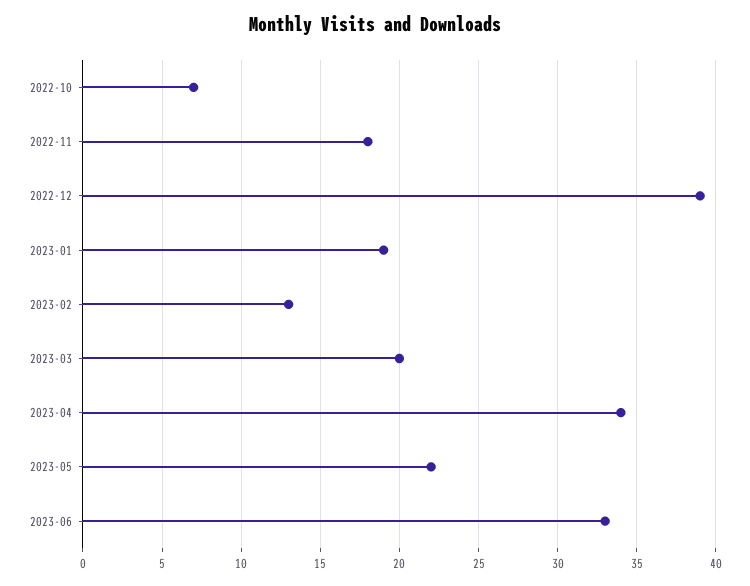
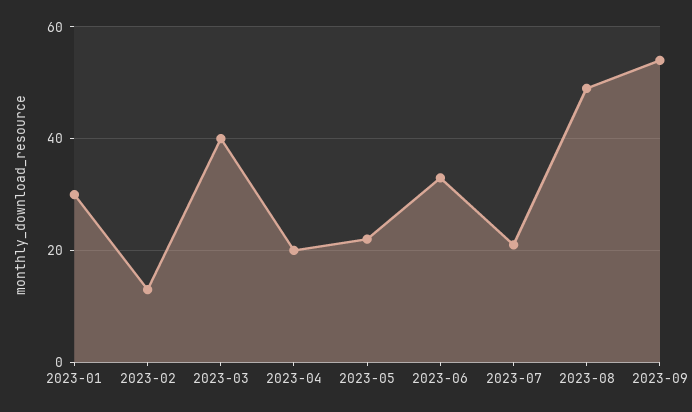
2022-10: 7 -> none
2022-11: 18 -> none
2022-12: 39 -> none
2023-01: 19 -> 30
2023-03: 20 -> 40
2023-04: 34 -> 20
2023-07: none -> 20
2023-08: none -> 50
2023-09: none -> 55

